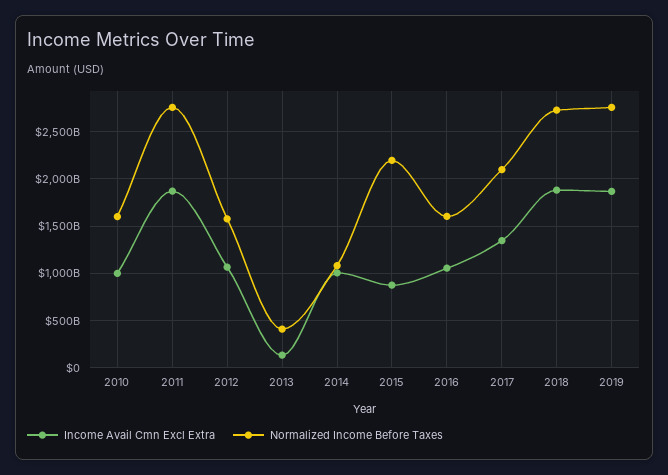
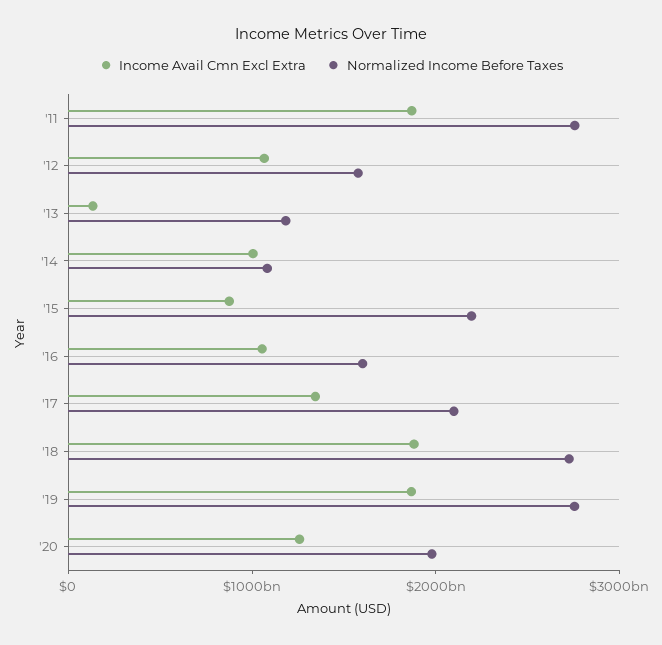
Income Avail Cmn Excl Extra, 2010: 1000000000000 -> none
Normalized Income Before Taxes, 2010: 1600000000000 -> none
Normalized Income Before Taxes, 2013: 400000000000 -> 1200000000000
Income Avail Cmn Excl Extra, '20: none -> 1200000000000
Normalized Income Before Taxes, '20: none -> 2000000000000

